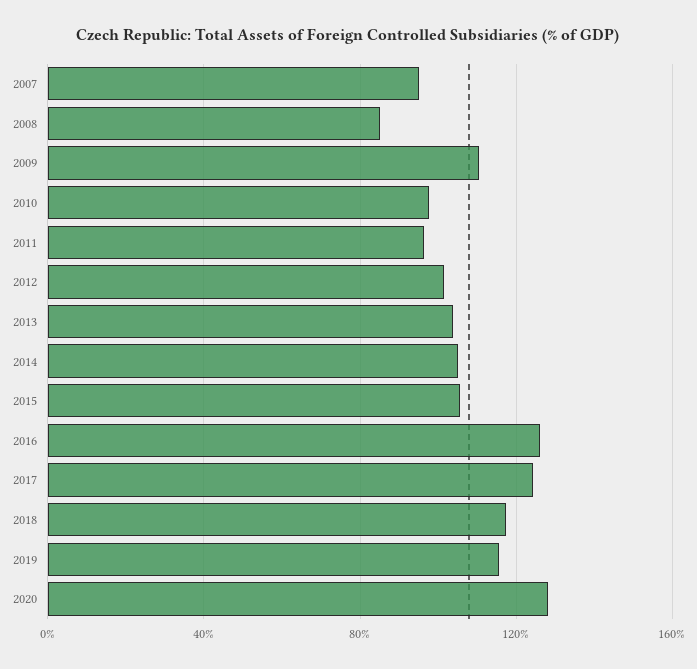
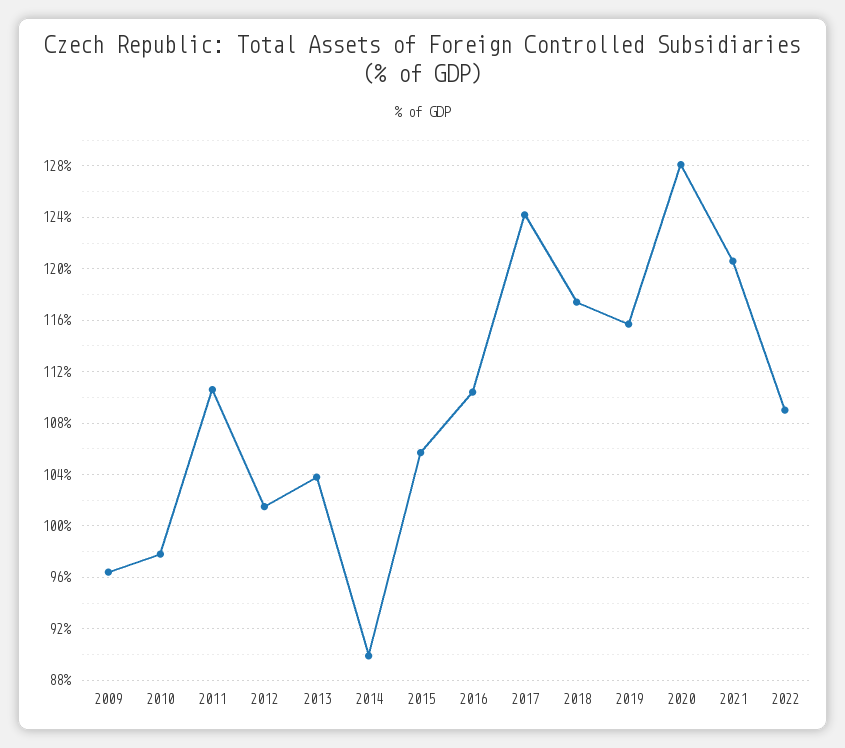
2007: 95 -> none
2008: 85 -> none
2009: 110 -> 96.5
2011: 95 -> 110.5
2014: 105 -> 90
2016: 125 -> 110.5
2021: none -> 120.5
2022: none -> 109

